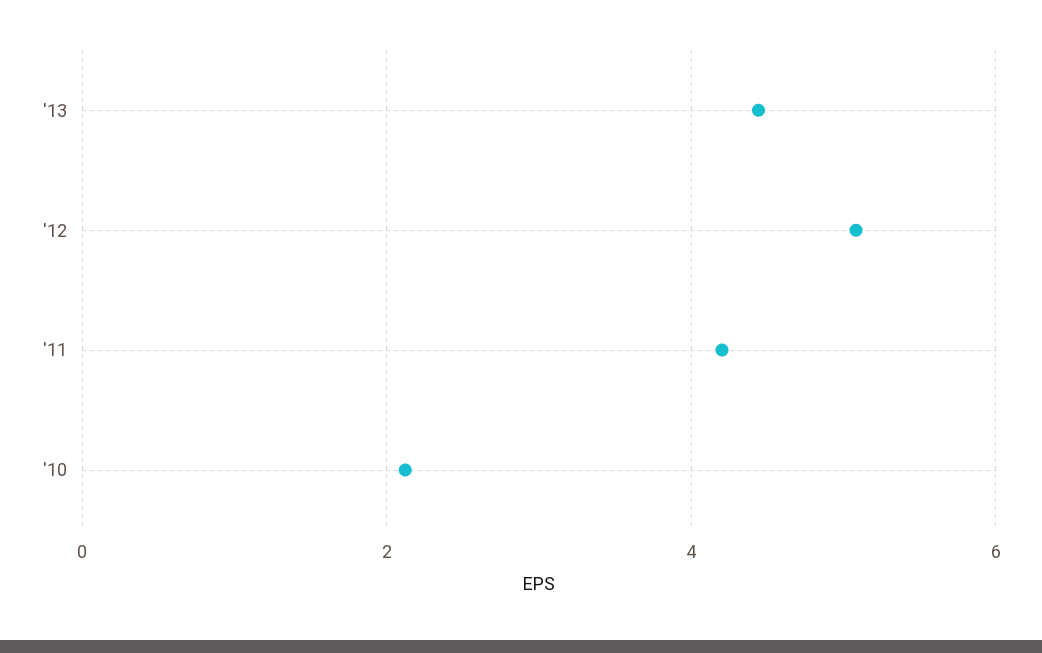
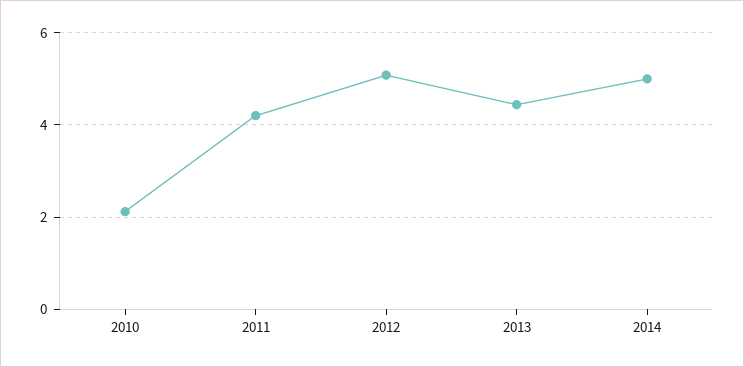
2014: none -> 5

